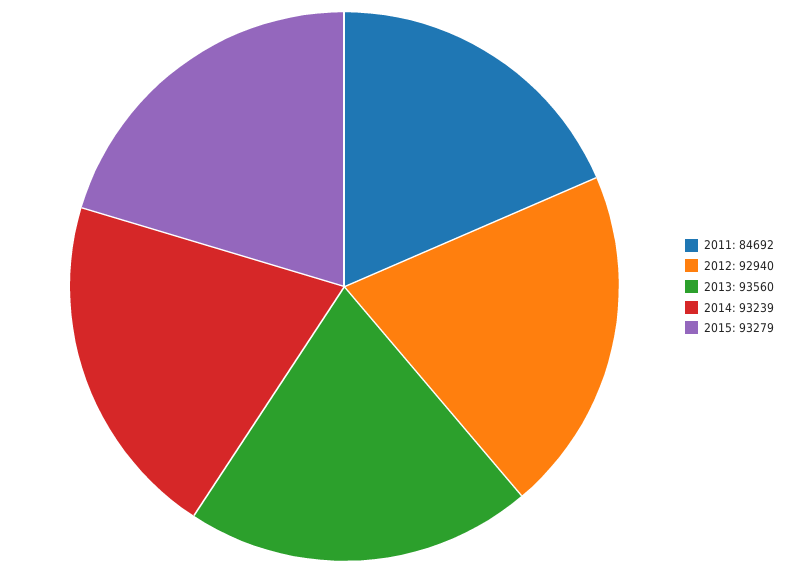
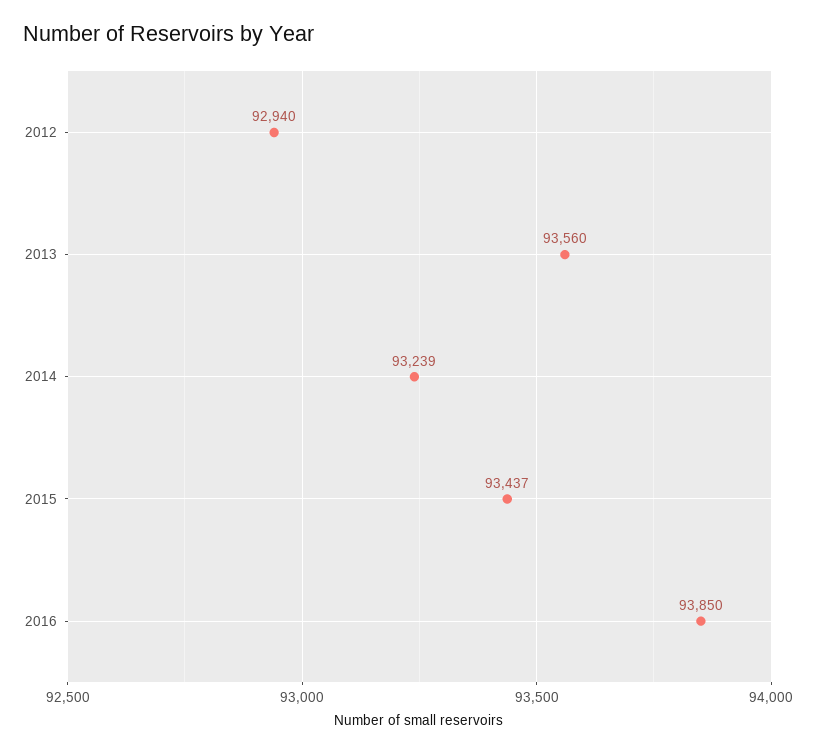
2011: 84692 -> none
2015: 93279 -> 93437
2016: none -> 93850

